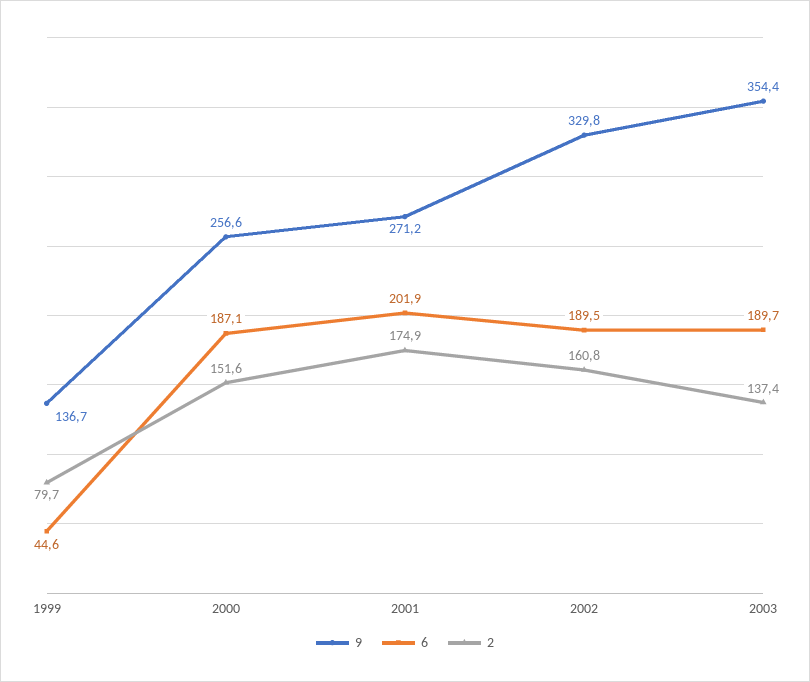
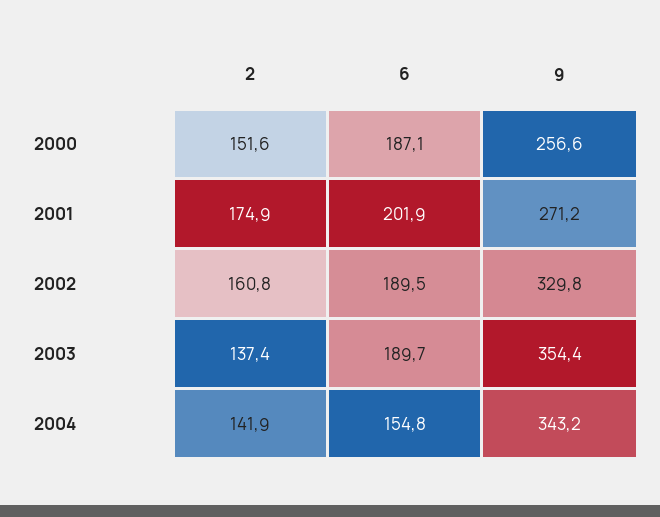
9, 1999: 136.7 -> none
6, 1999: 44.6 -> none
2, 1999: 79.7 -> none
2, 2004: none -> 141.9
6, 2004: none -> 154.8
9, 2004: none -> 343.2

